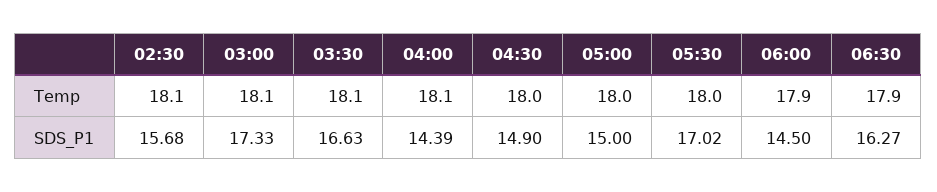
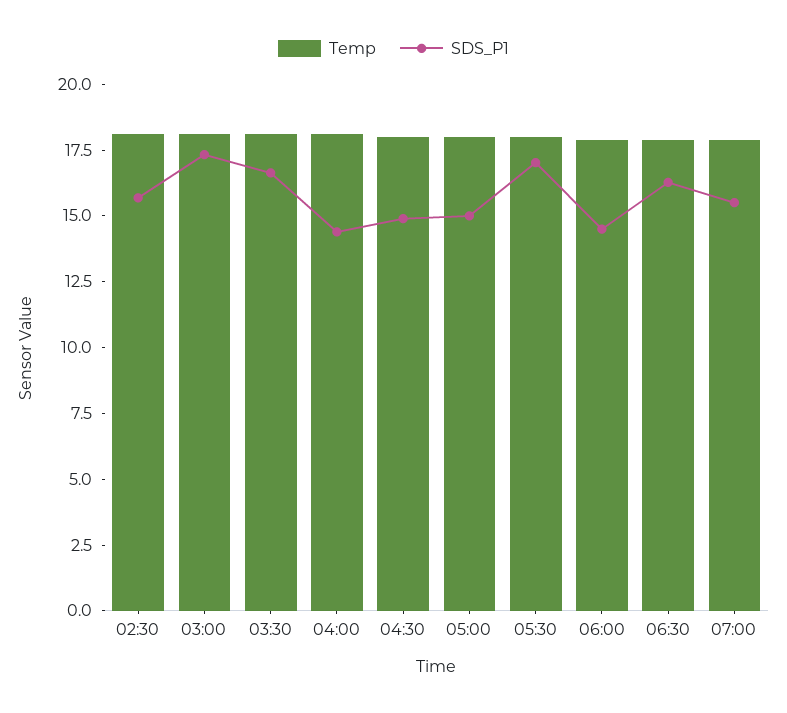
Temp, 07:00: none -> 18
SDS_P1, 07:00: none -> 15.5

